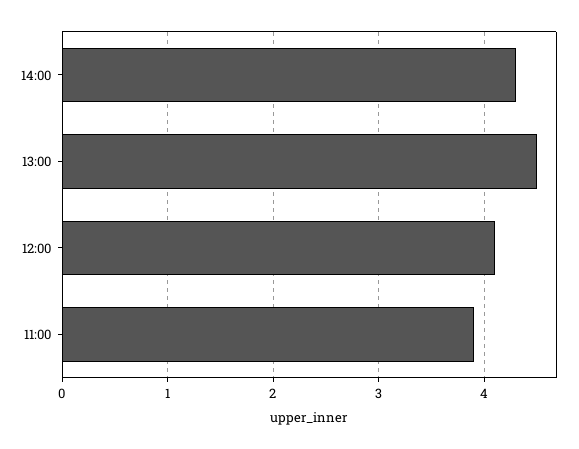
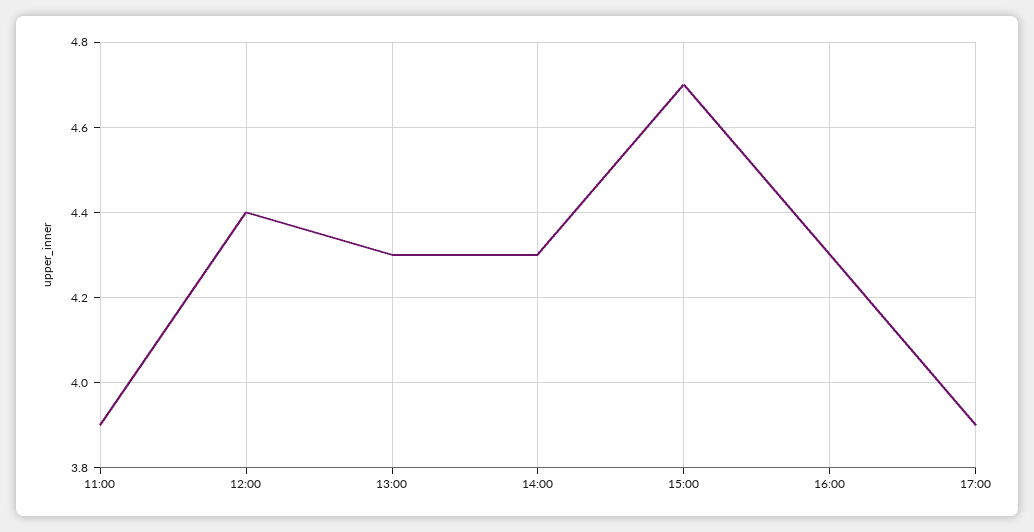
13:00: 4.5 -> 4.3
12:00: 4.1 -> 4.4
15:00: none -> 4.7
16:00: none -> 4.3
17:00: none -> 3.9

